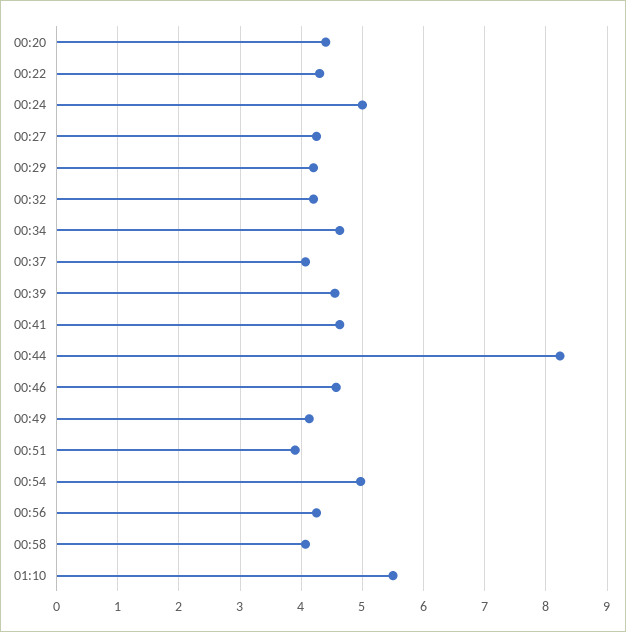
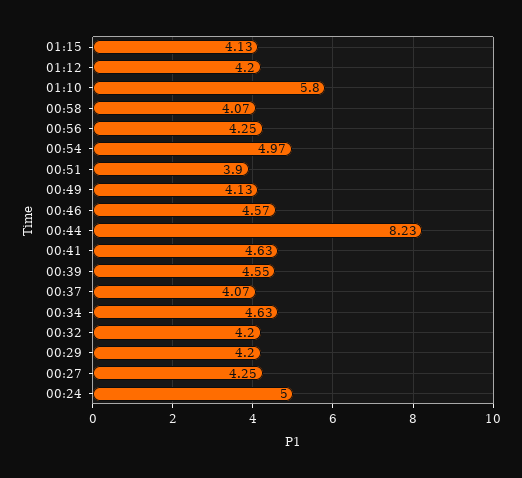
00:20: 4.4 -> none
00:22: 4.3 -> none
01:10: 5.5 -> 5.8
01:15: none -> 4.13
01:12: none -> 4.2

